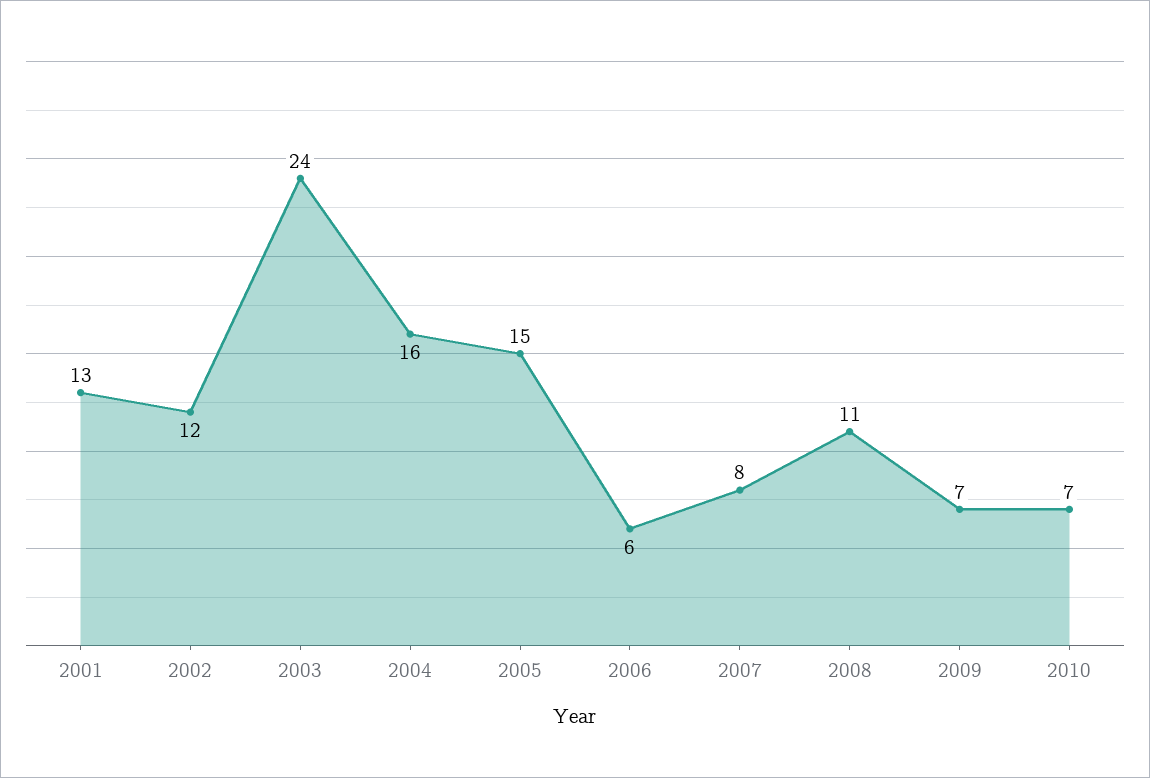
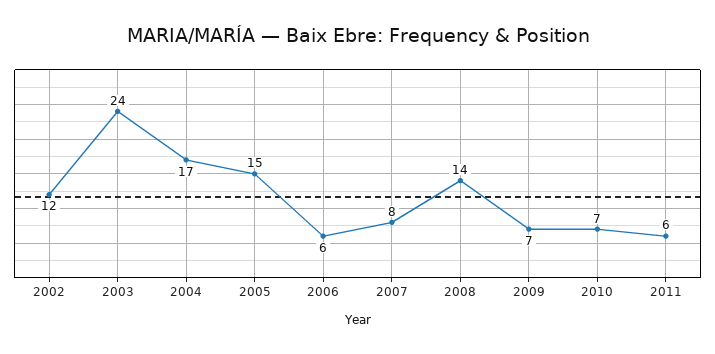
2001: 13 -> none
2004: 16 -> 17
2008: 11 -> 14
2011: none -> 6

